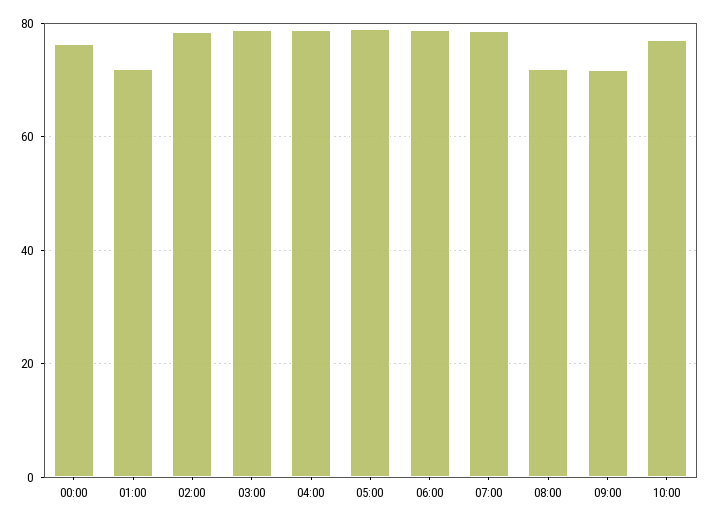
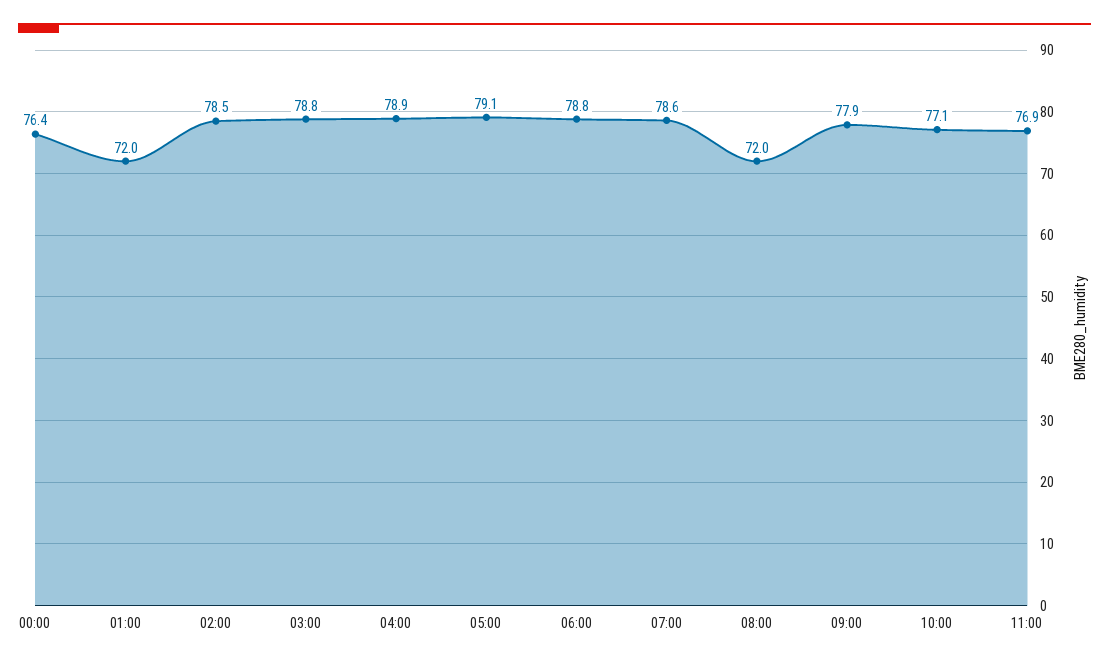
09:00: 72 -> 77.9
11:00: none -> 76.9

